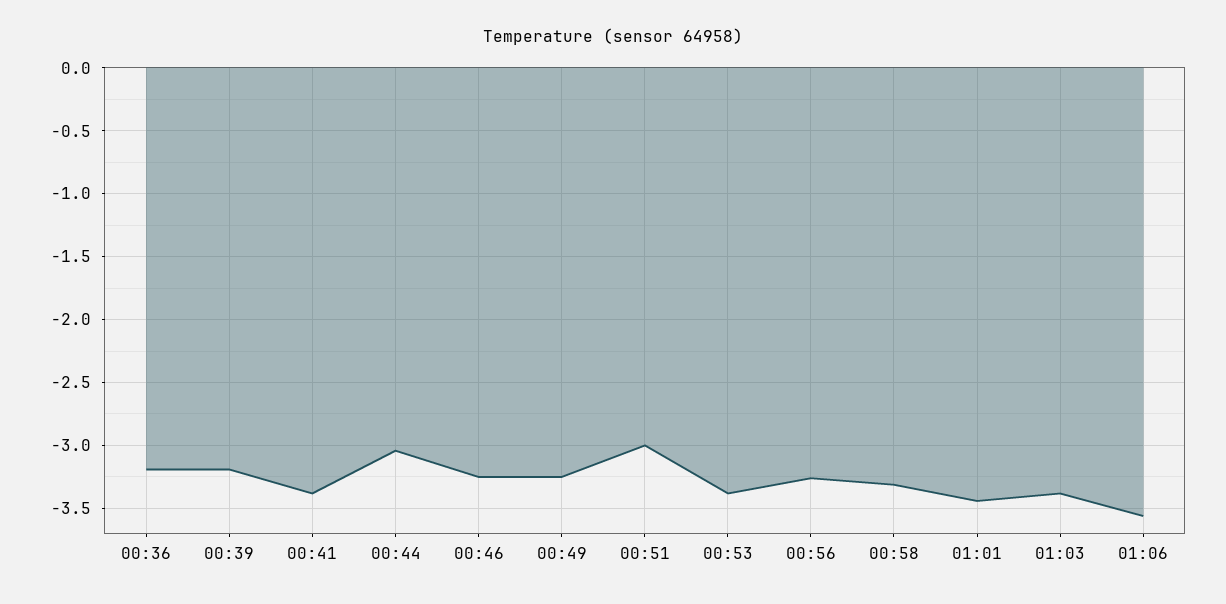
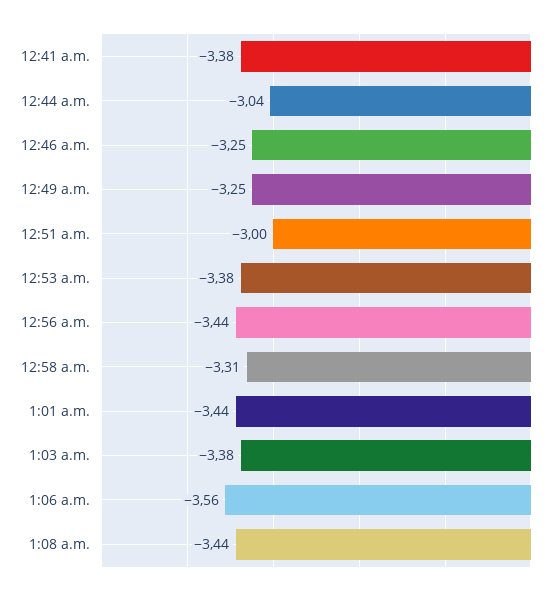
00:36: -3.2 -> none
00:39: -3.2 -> none
00:56: -3.25 -> -3.44
1:08 a.m.: none -> -3.44

